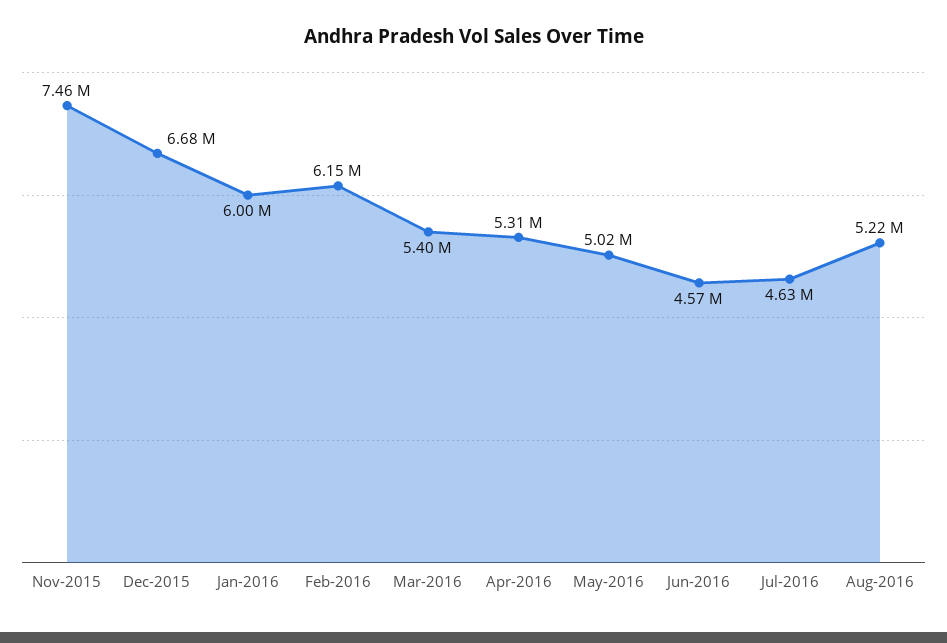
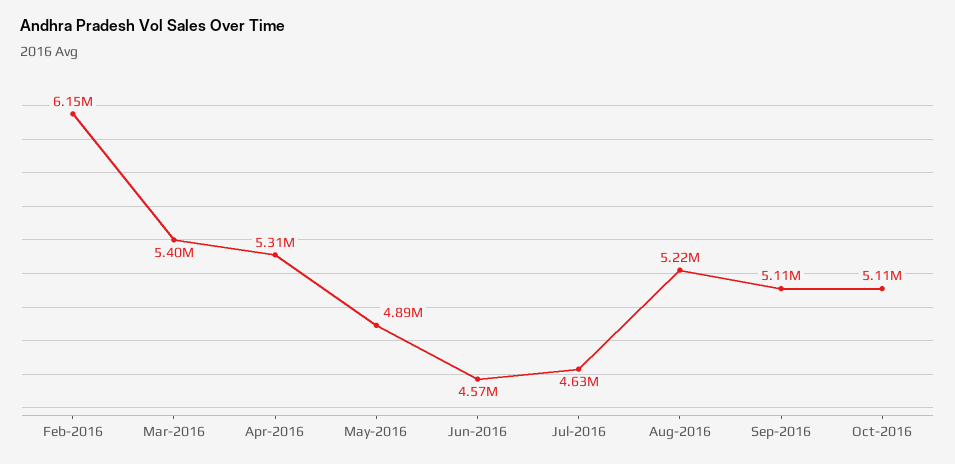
Nov-2015: 7460000 -> none
Dec-2015: 6680000 -> none
Jan-2016: 6000000 -> none
May-2016: 5020000 -> 4890000
Sep-2016: none -> 5110000
Oct-2016: none -> 5110000

